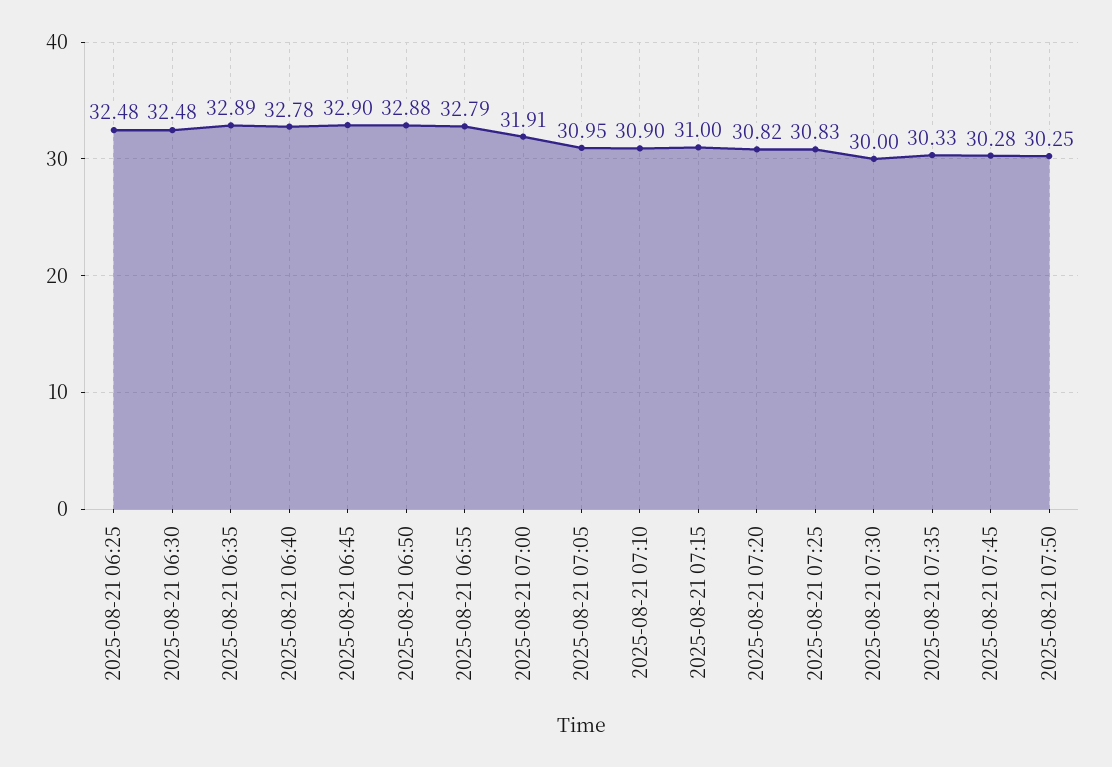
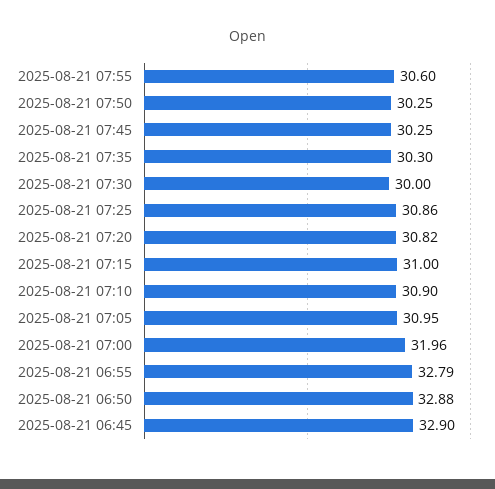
2025-08-21 06:25: 32.48 -> none
2025-08-21 06:30: 32.48 -> none
2025-08-21 06:35: 32.89 -> none
2025-08-21 06:40: 32.78 -> none
2025-08-21 07:00: 31.91 -> 31.96
2025-08-21 07:25: 30.83 -> 30.86
2025-08-21 07:35: 30.33 -> 30.3
2025-08-21 07:45: 30.28 -> 30.25
2025-08-21 07:55: none -> 30.6

